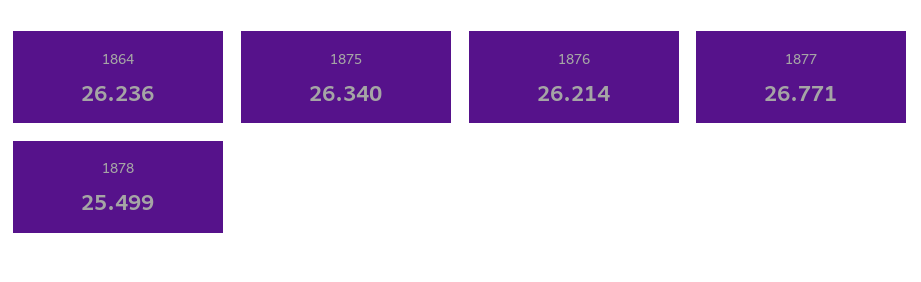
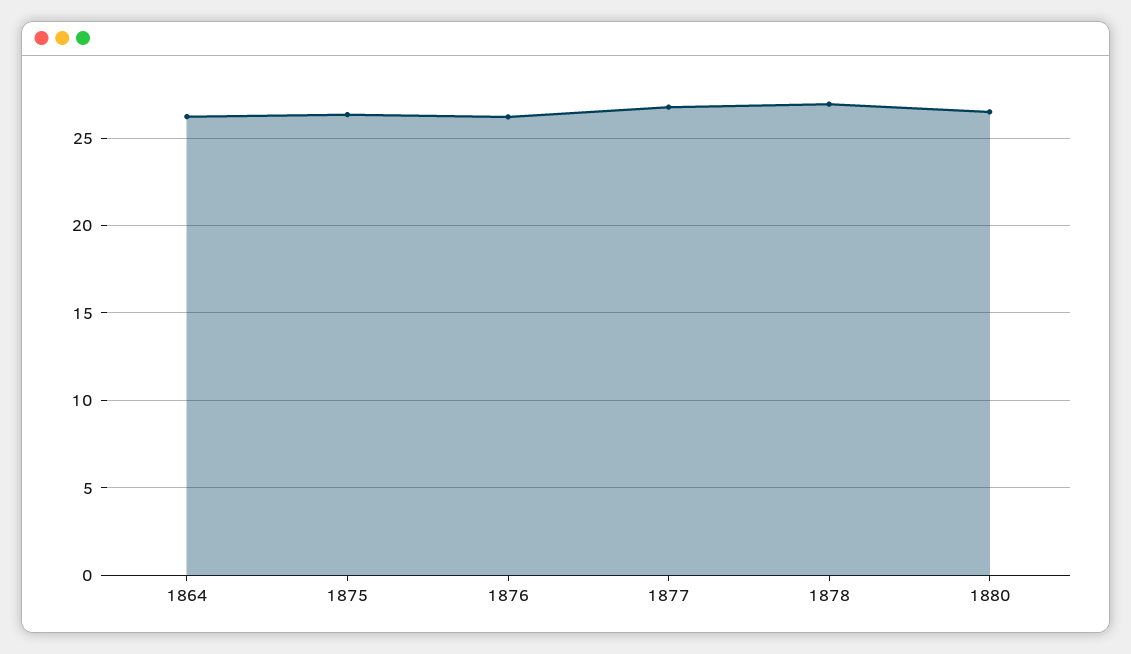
1878: 25.499 -> 27
1880: none -> 26.5

